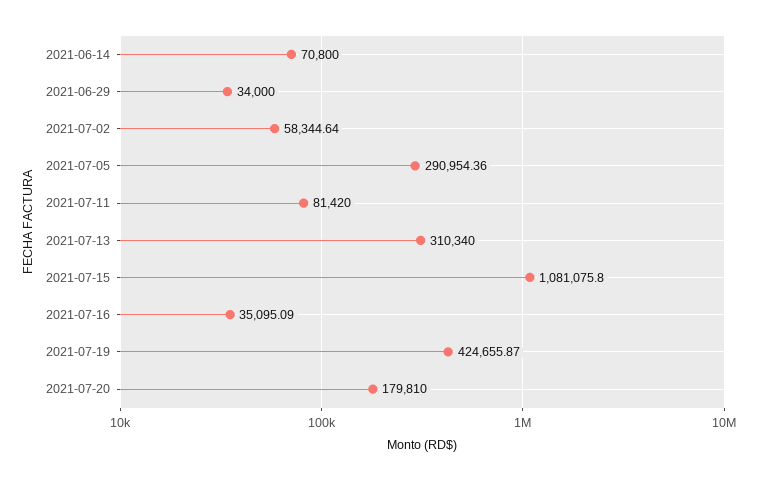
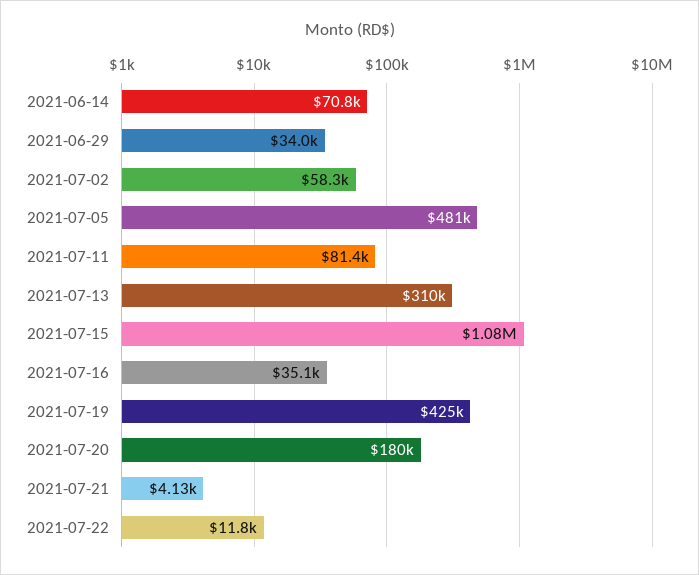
2021-07-05: 290954.36 -> 481000
2021-07-21: none -> 4130
2021-07-22: none -> 11800

